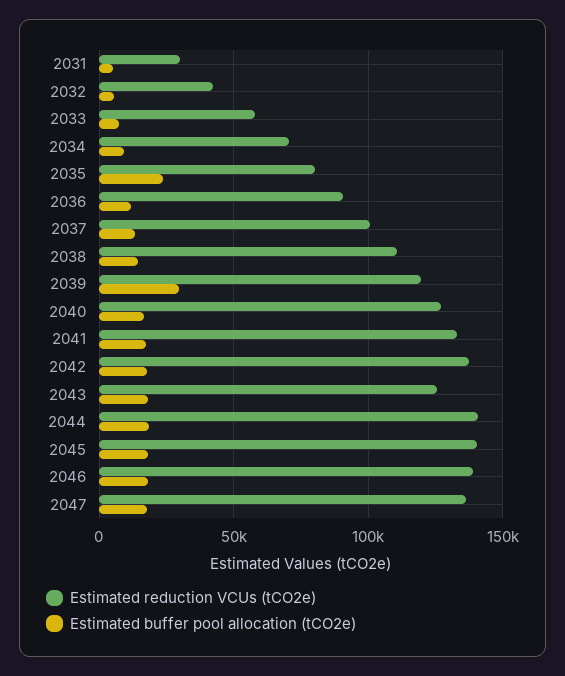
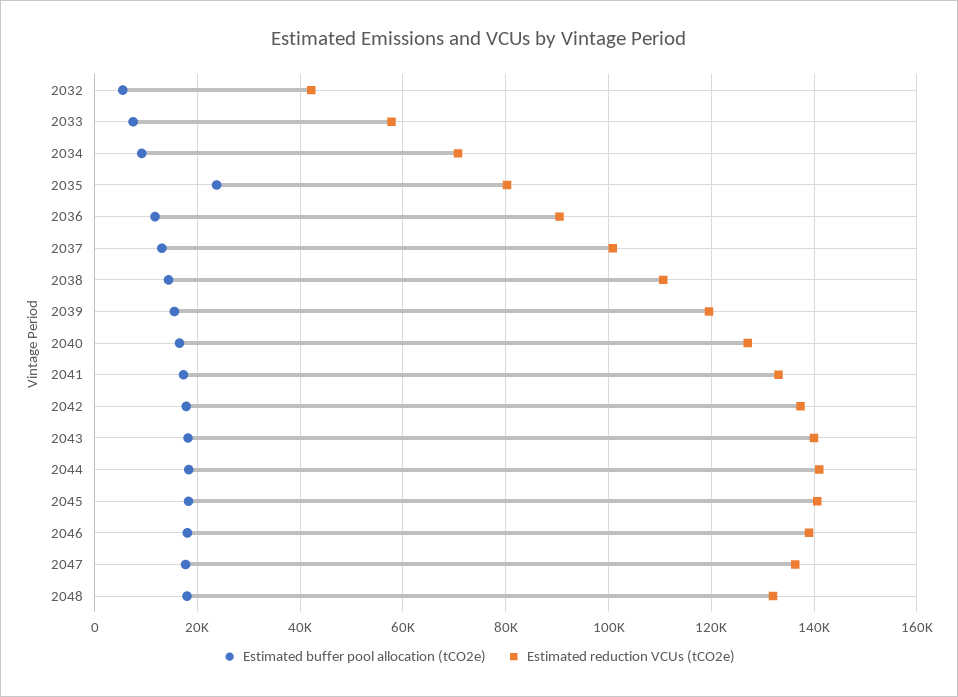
Estimated reduction VCUs (tCO2e), 2031: 30000 -> none
Estimated buffer pool allocation (tCO2e), 2031: 5000 -> none
Estimated buffer pool allocation (tCO2e), 2039: 30000 -> 16000
Estimated reduction VCUs (tCO2e), 2043: 125000 -> 140000
Estimated buffer pool allocation (tCO2e), 2048: none -> 18000
Estimated reduction VCUs (tCO2e), 2048: none -> 132000

